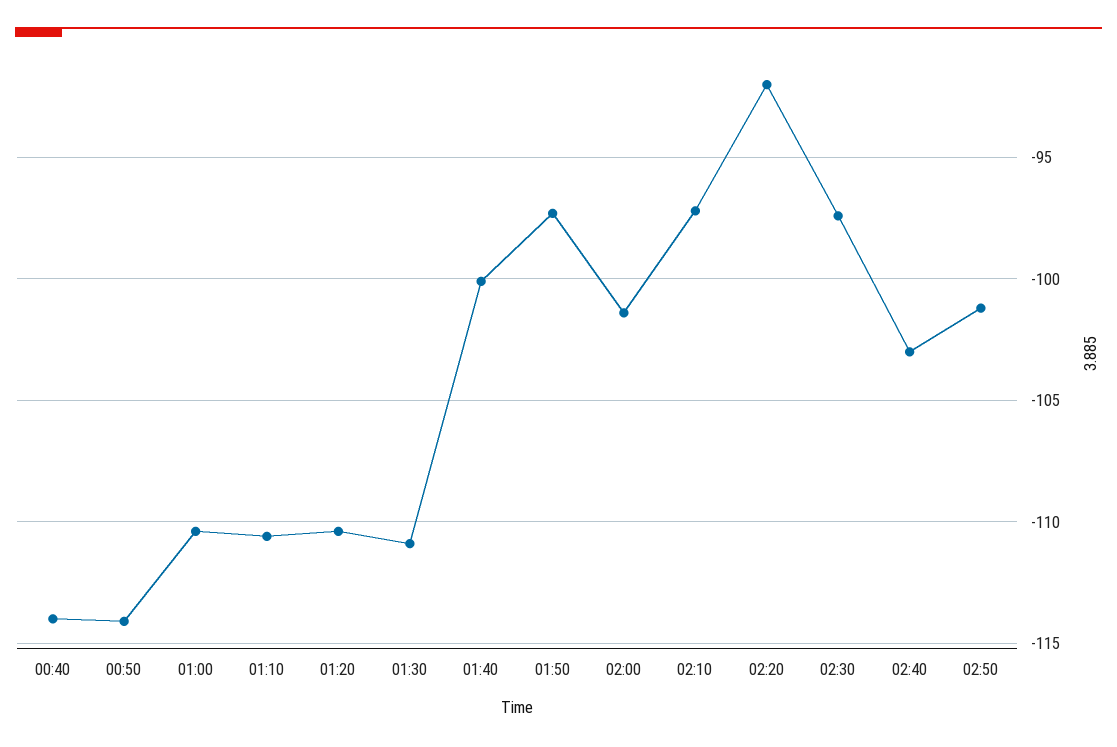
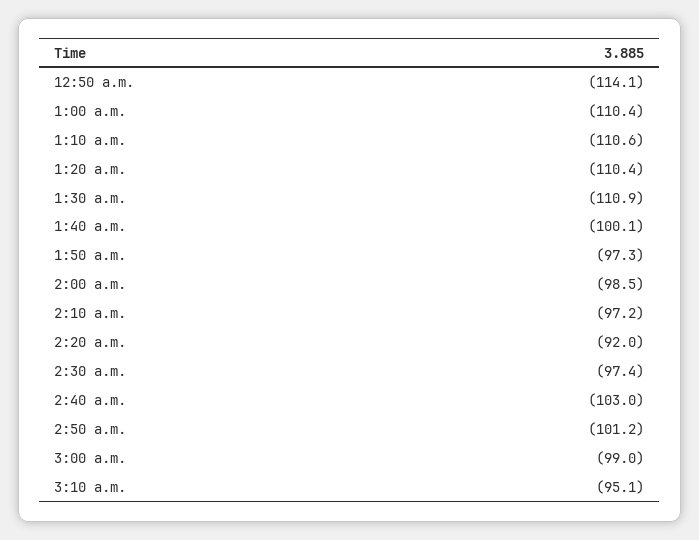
00:40: -114 -> none
02:00: -101.5 -> -98.5
3:00 a.m.: none -> -99
3:10 a.m.: none -> -95.1

